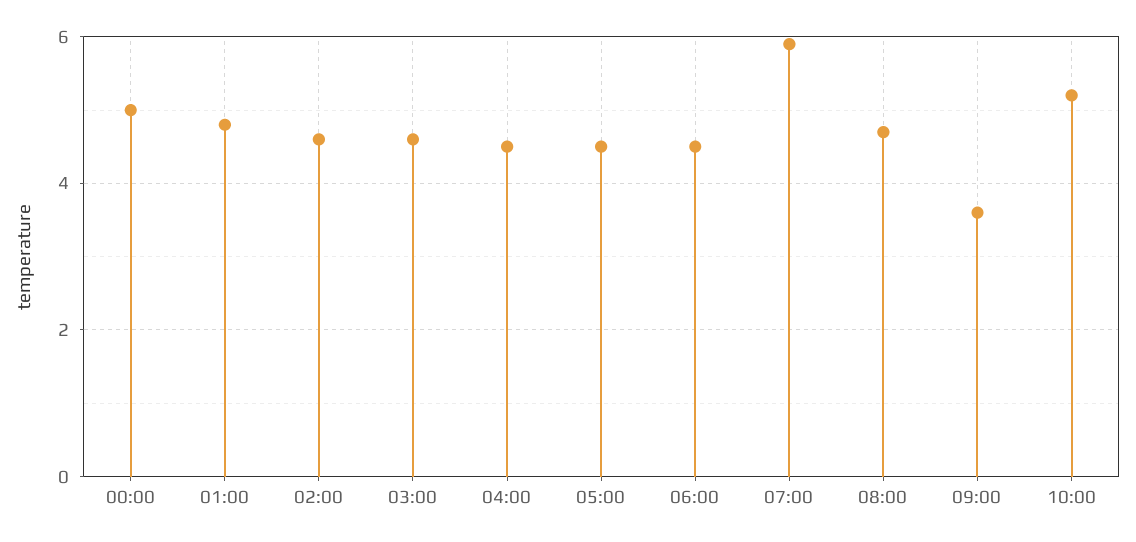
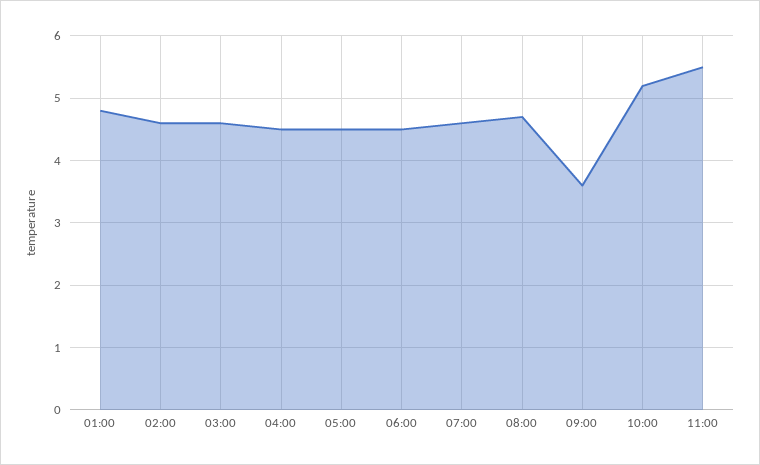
00:00: 5 -> none
07:00: 6 -> 4.6
11:00: none -> 5.5

